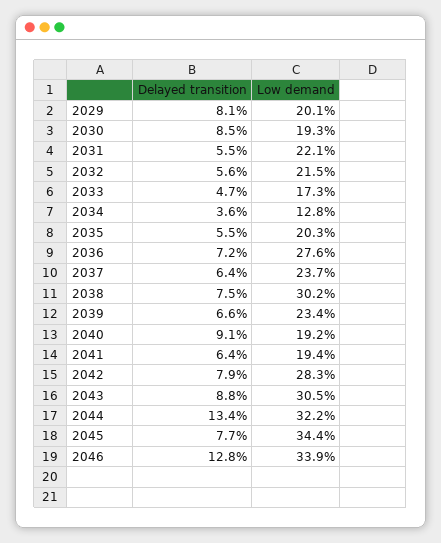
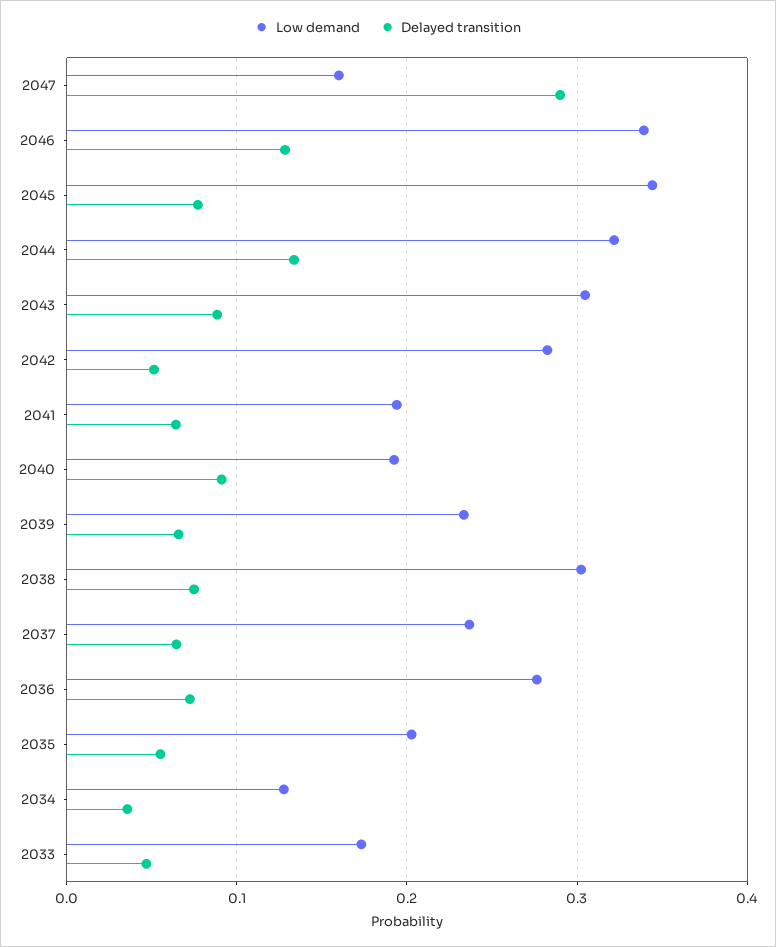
Delayed transition, 2029: 0.081 -> none
Low demand, 2029: 0.201 -> none
Delayed transition, 2030: 0.085 -> none
Low demand, 2030: 0.193 -> none
Delayed transition, 2031: 0.055 -> none
Low demand, 2031: 0.221 -> none
Delayed transition, 2032: 0.056 -> none
Low demand, 2032: 0.215 -> none
Delayed transition, 2042: 0.079 -> 0.05
Low demand, 2047: none -> 0.16
Delayed transition, 2047: none -> 0.29

